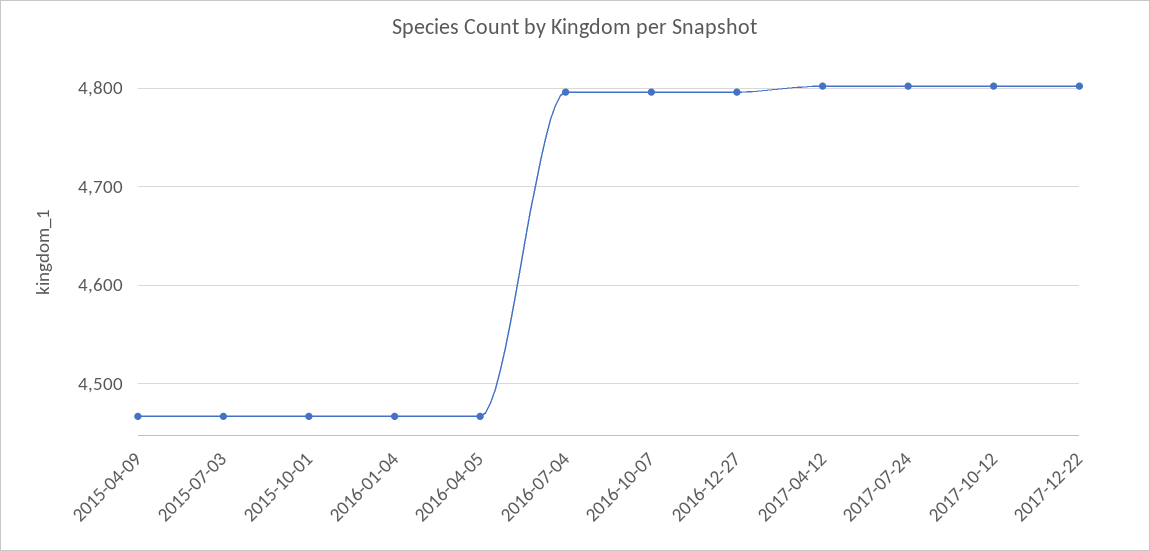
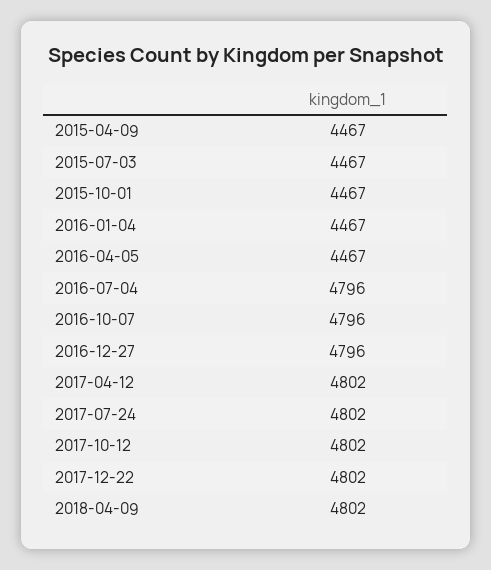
2018-04-09: none -> 4802

